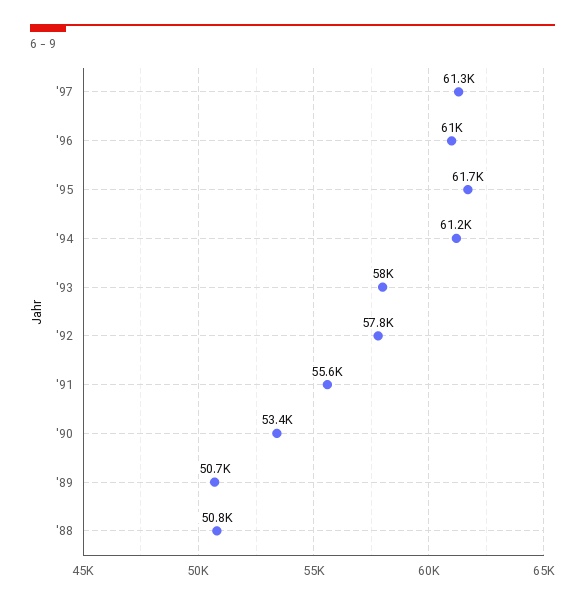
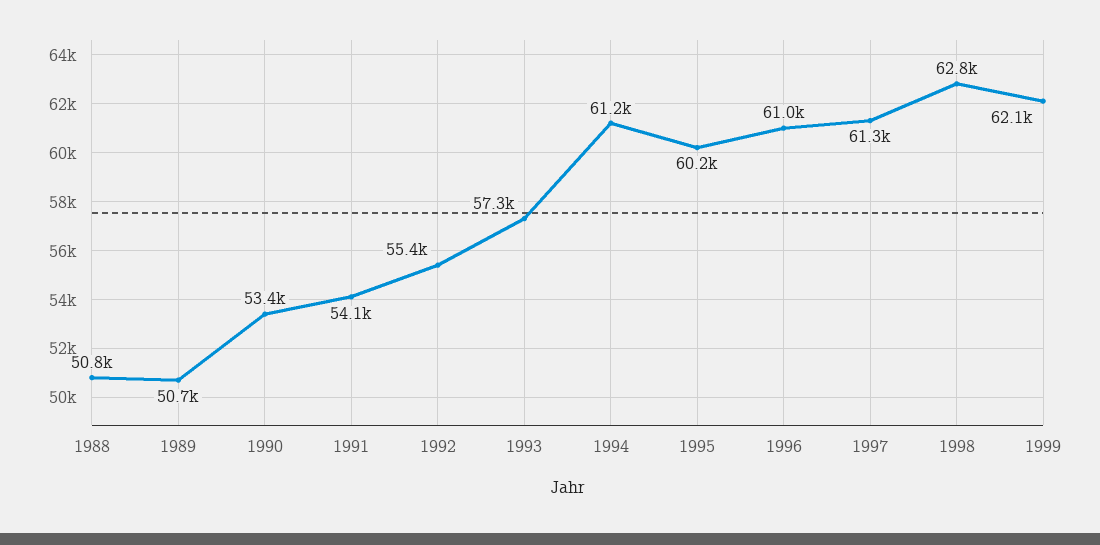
'95: 61700 -> 60200
'93: 58000 -> 57300
'92: 57800 -> 55400
'91: 55600 -> 54100
1998: none -> 62800
1999: none -> 62100

